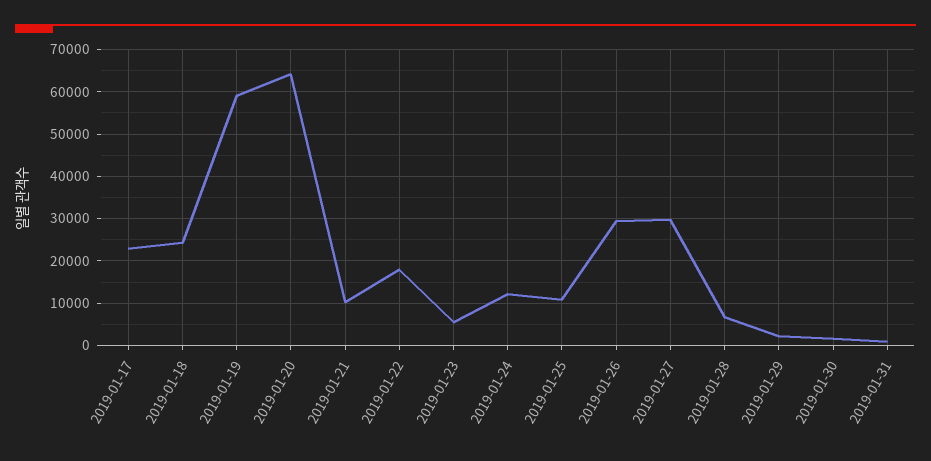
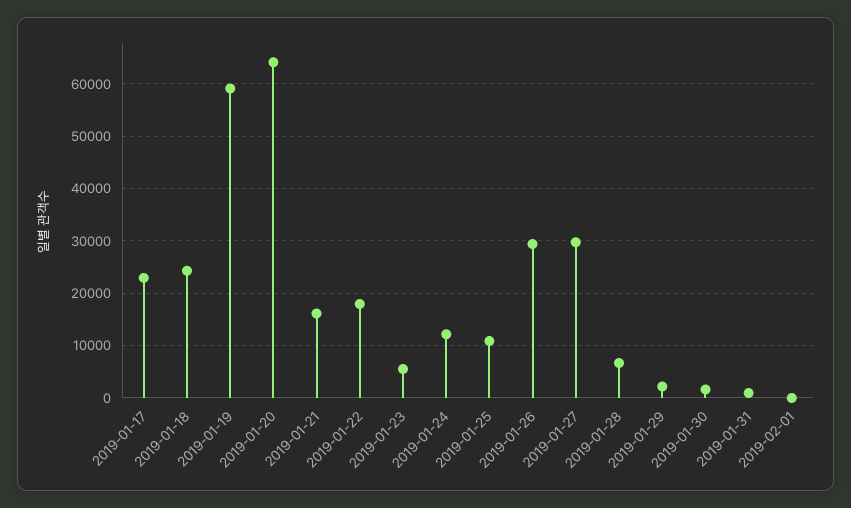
2019-01-21: 10000 -> 16000
2019-02-01: none -> 0

